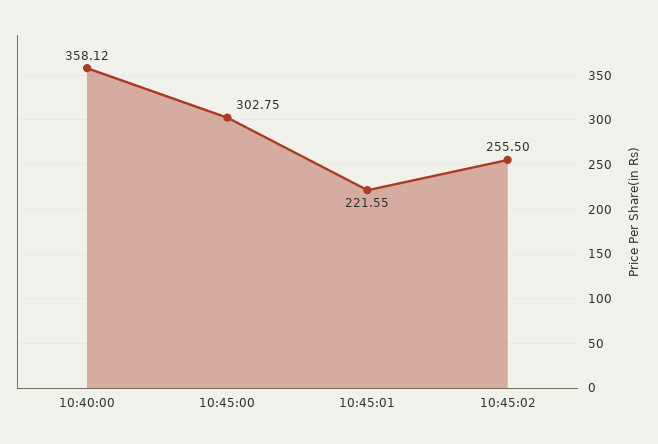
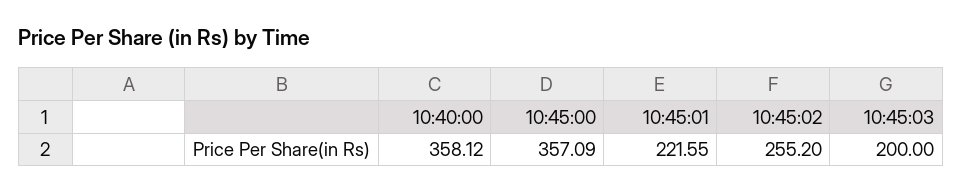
10:45:00: 302.75 -> 357.09
10:45:02: 255.5 -> 255.2
10:45:03: none -> 200

